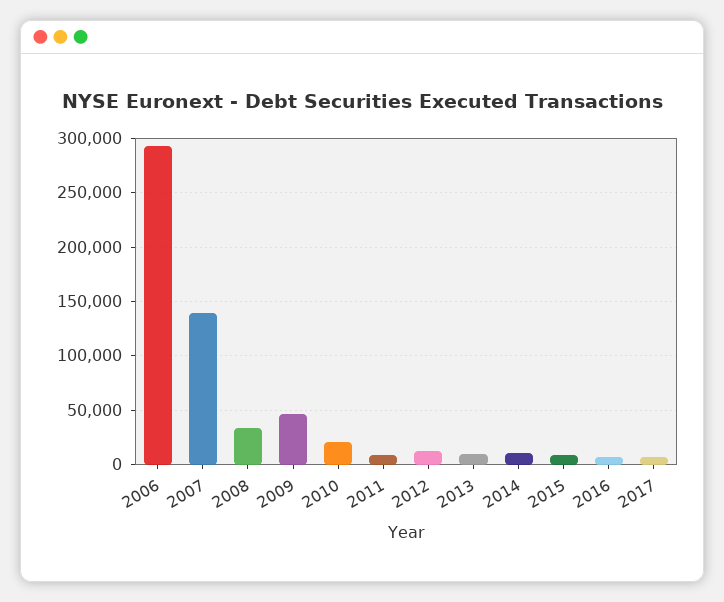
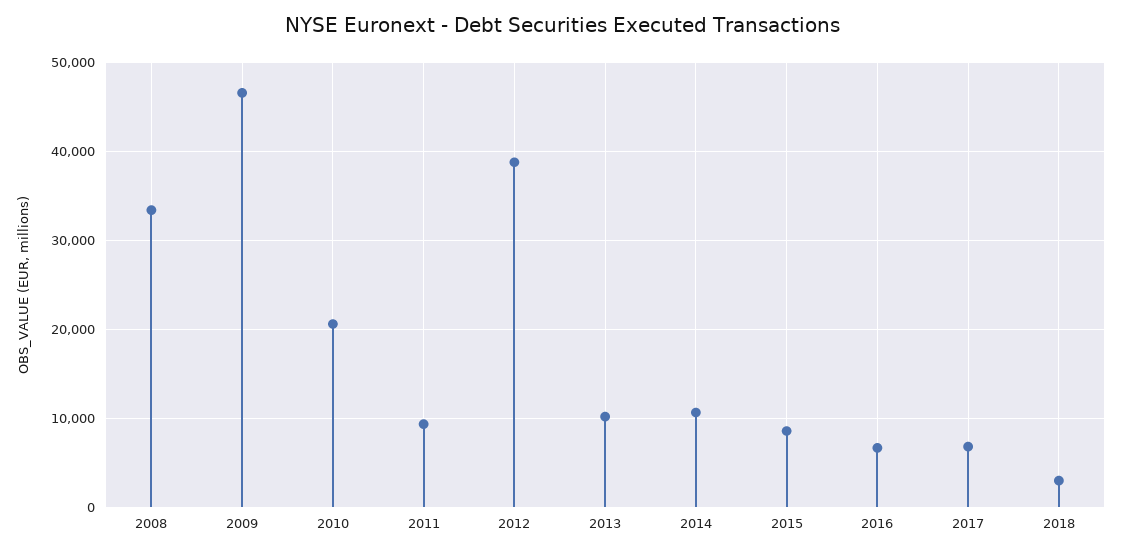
2006: 290000 -> none
2007: 140000 -> none
2012: 10000 -> 39000
2018: none -> 3000

